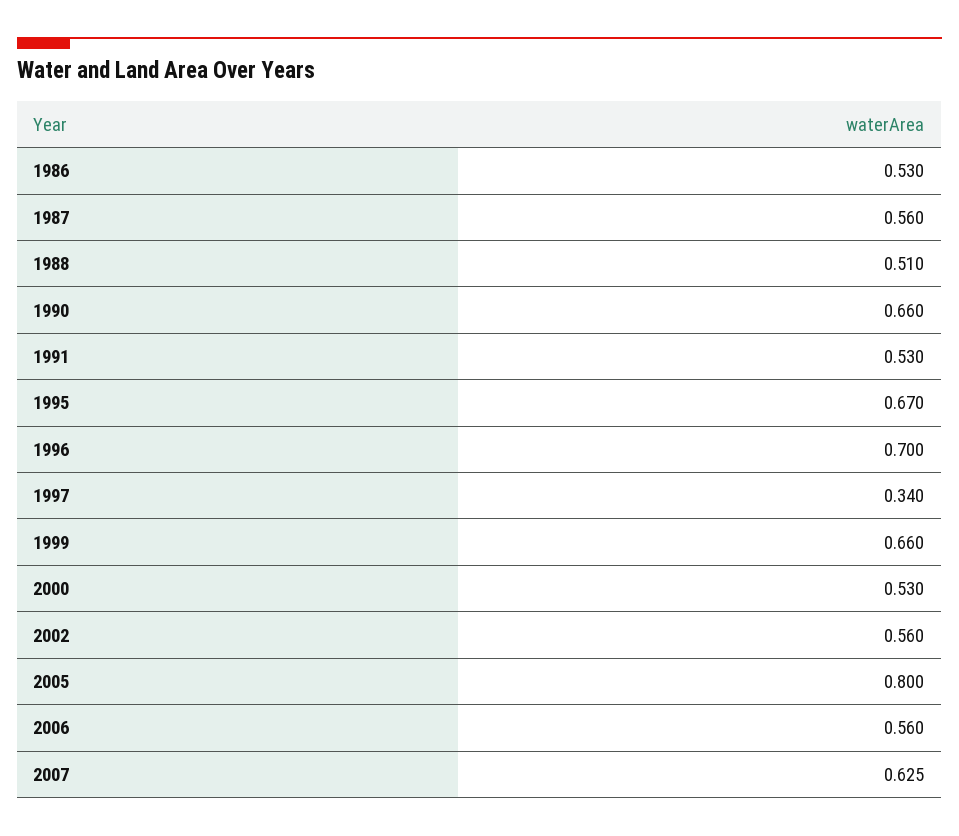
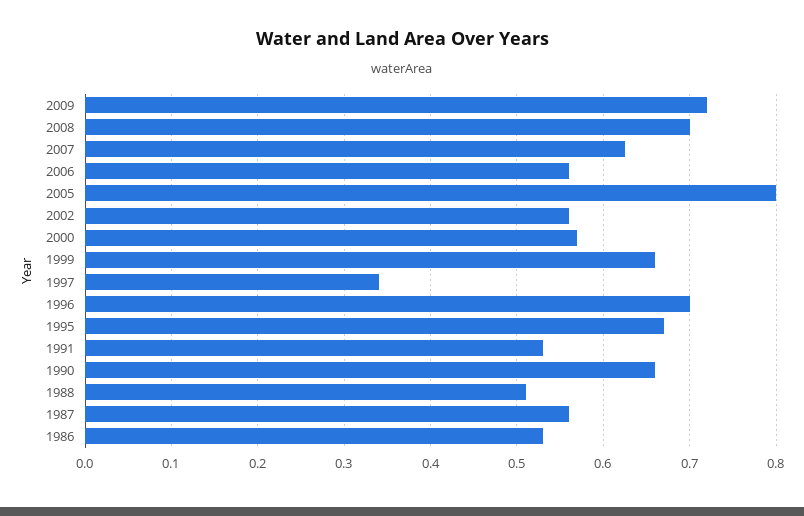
2000: 0.53 -> 0.57
2009: none -> 0.72
2008: none -> 0.7

